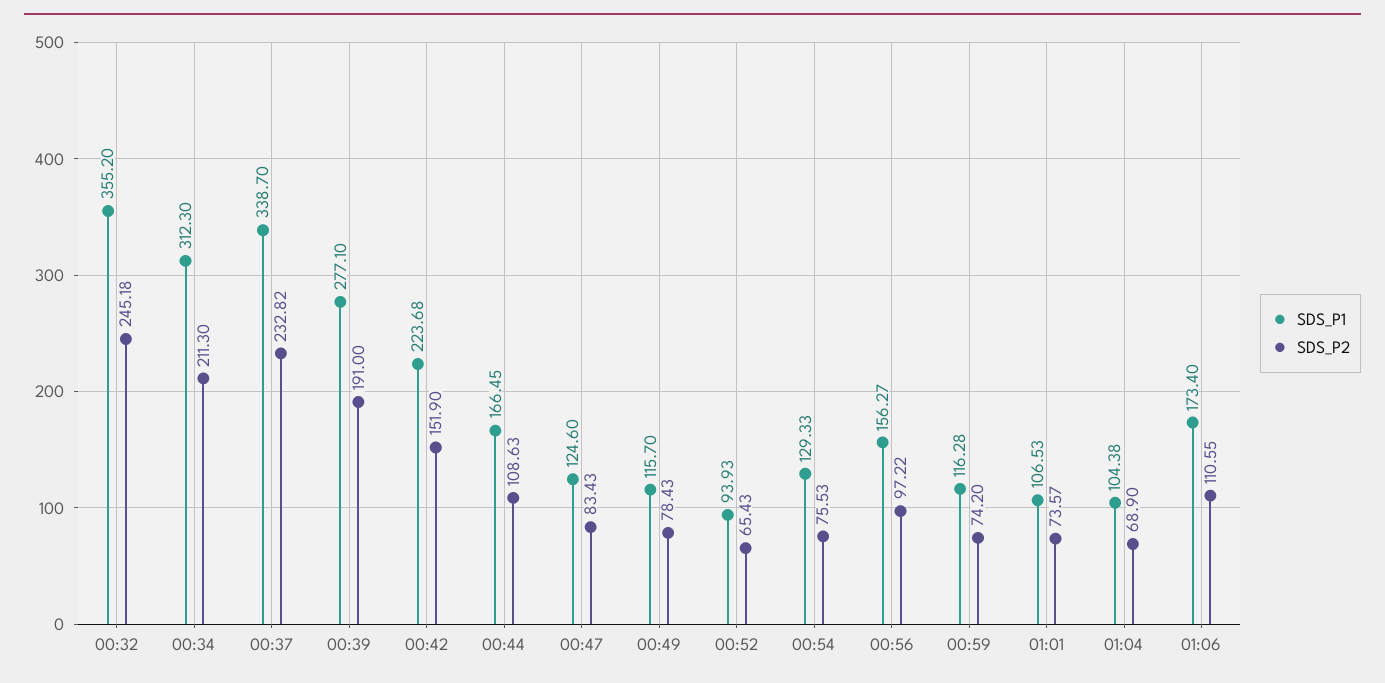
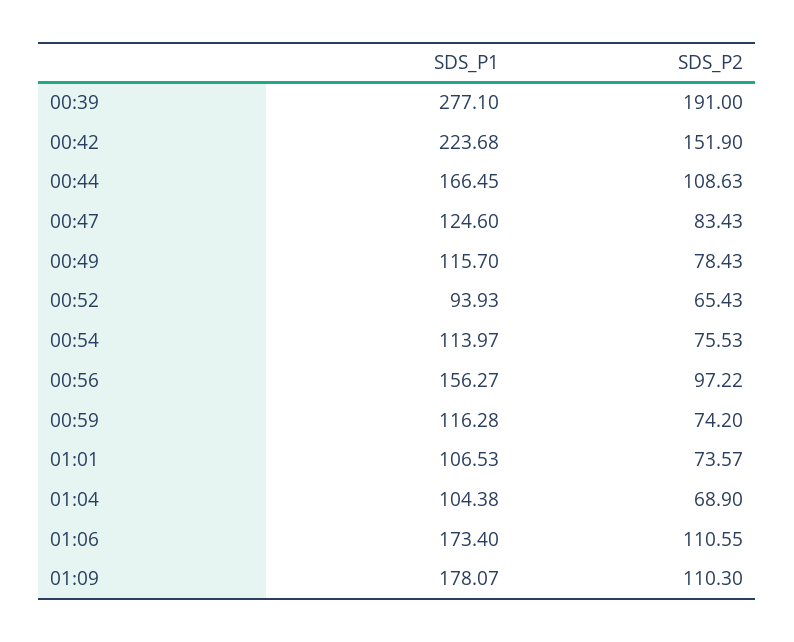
SDS_P1, 00:32: 355.2 -> none
SDS_P2, 00:32: 245.18 -> none
SDS_P1, 00:34: 312.3 -> none
SDS_P2, 00:34: 211.3 -> none
SDS_P1, 00:37: 338.7 -> none
SDS_P2, 00:37: 232.82 -> none
SDS_P1, 00:54: 129.33 -> 113.97
SDS_P1, 01:09: none -> 178.07
SDS_P2, 01:09: none -> 110.3

